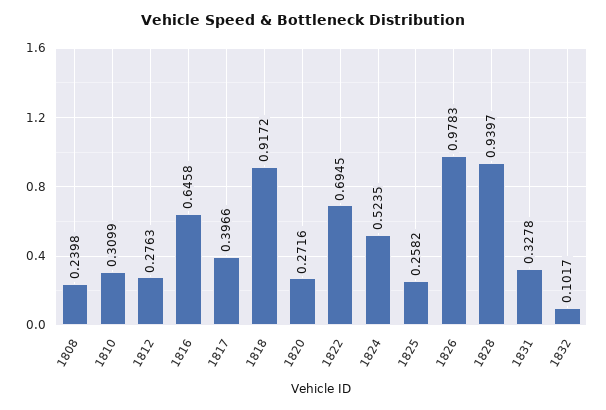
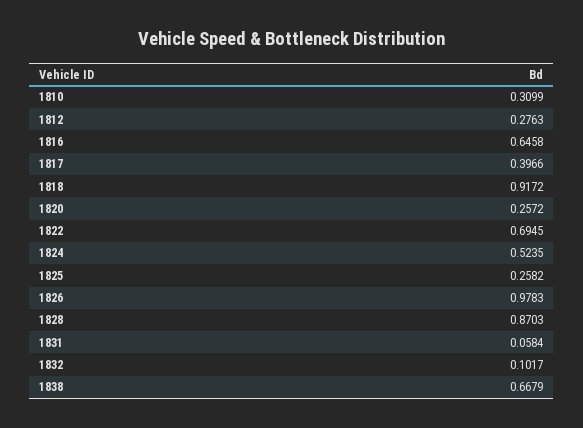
1808: 0.2398 -> none
1820: 0.2716 -> 0.2572
1828: 0.9397 -> 0.8703
1831: 0.3278 -> 0.0584
1838: none -> 0.6679

